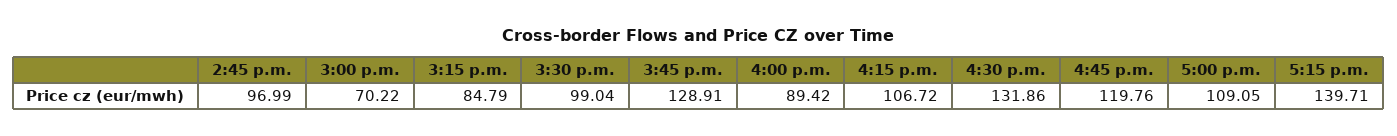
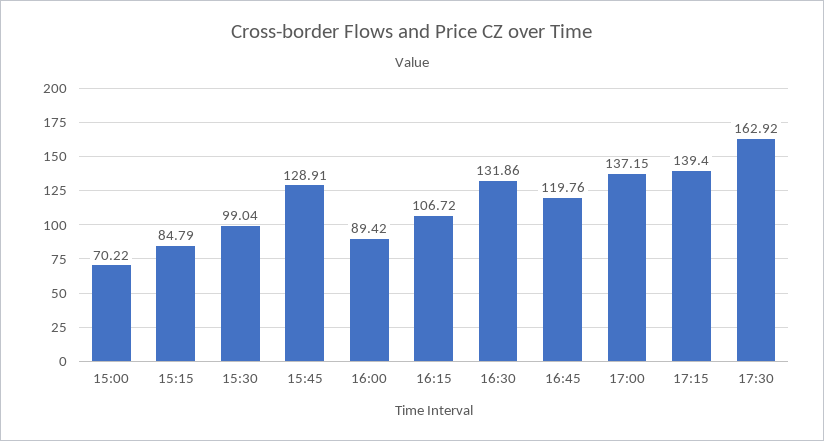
2:45 p.m.: 96.99 -> none
5:00 p.m.: 109.05 -> 137.15
5:15 p.m.: 139.71 -> 139.4
17:30: none -> 162.92

